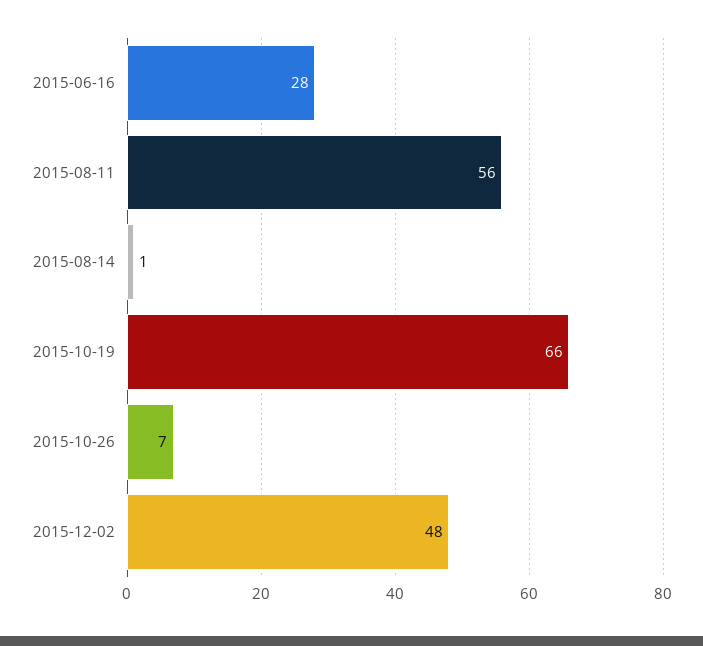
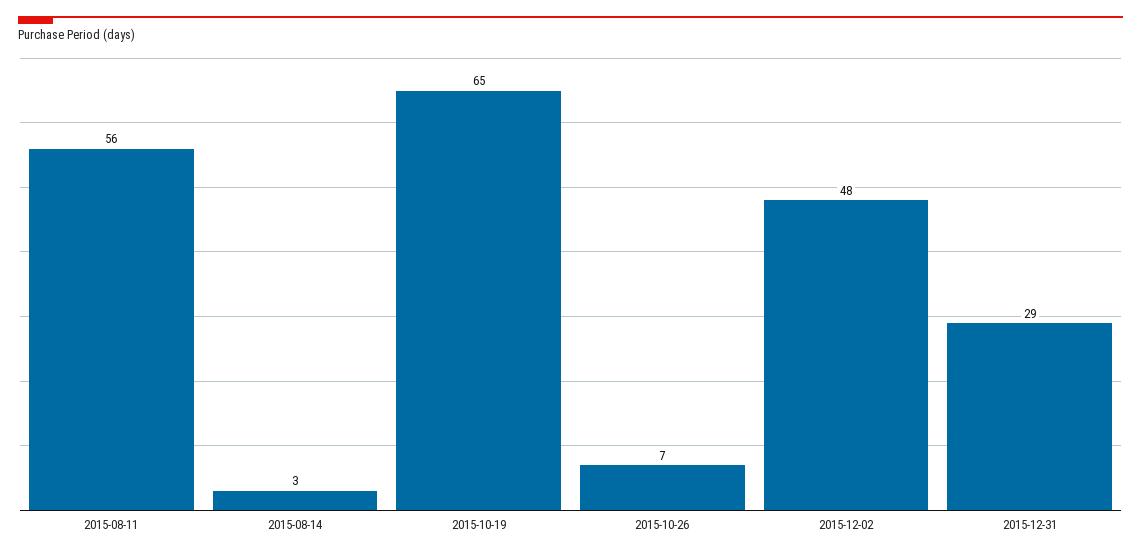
2015-06-16: 28 -> none
2015-08-14: 1 -> 3
2015-10-19: 66 -> 65
2015-12-31: none -> 29

